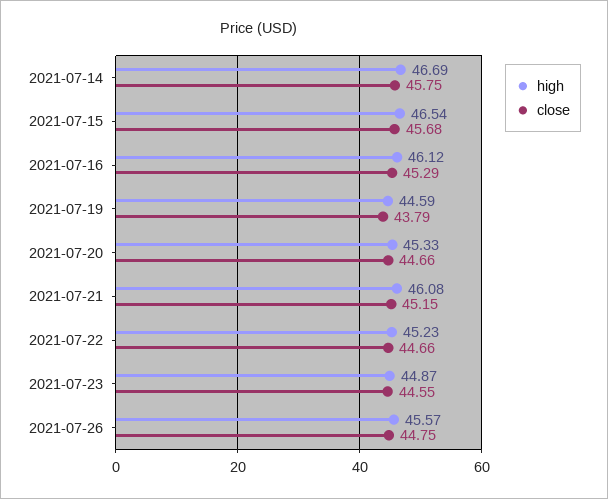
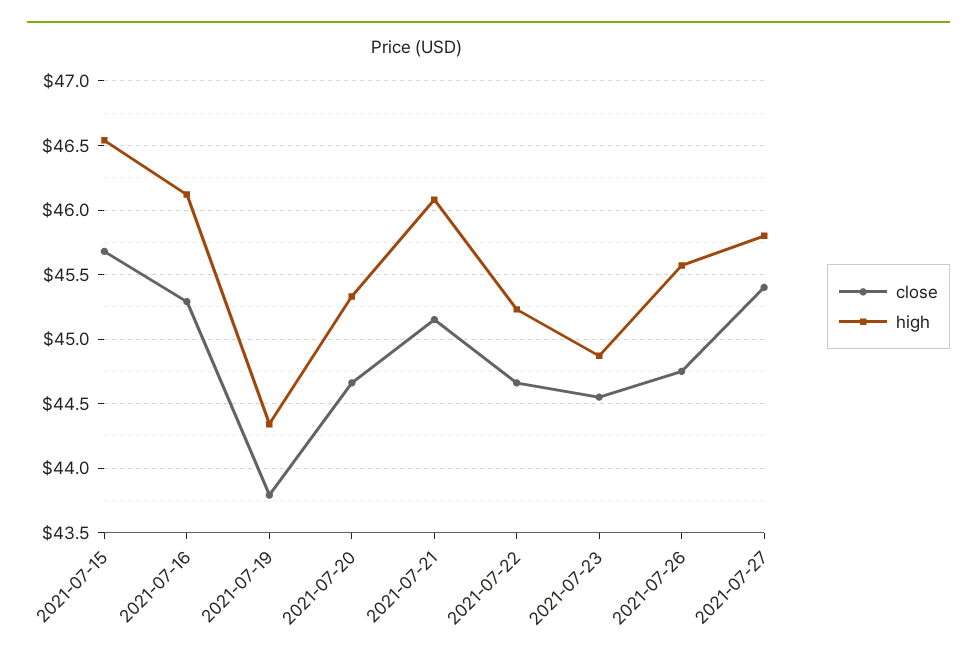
high, 2021-07-14: 46.69 -> none
close, 2021-07-14: 45.75 -> none
high, 2021-07-19: 44.59 -> 44.35
close, 2021-07-27: none -> 45.4
high, 2021-07-27: none -> 45.8

